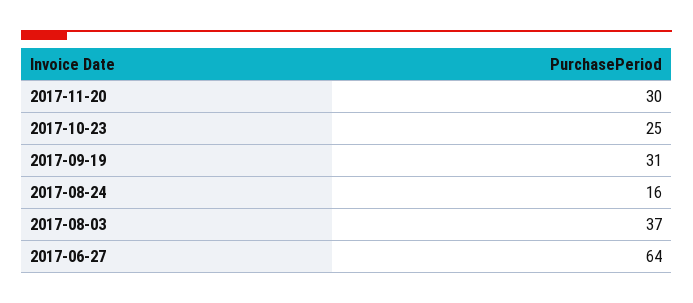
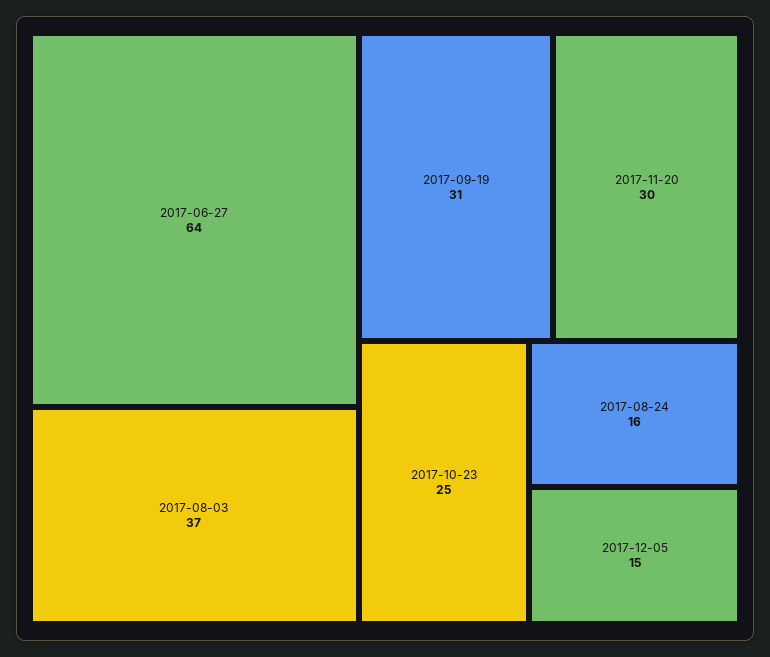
2017-12-05: none -> 15

